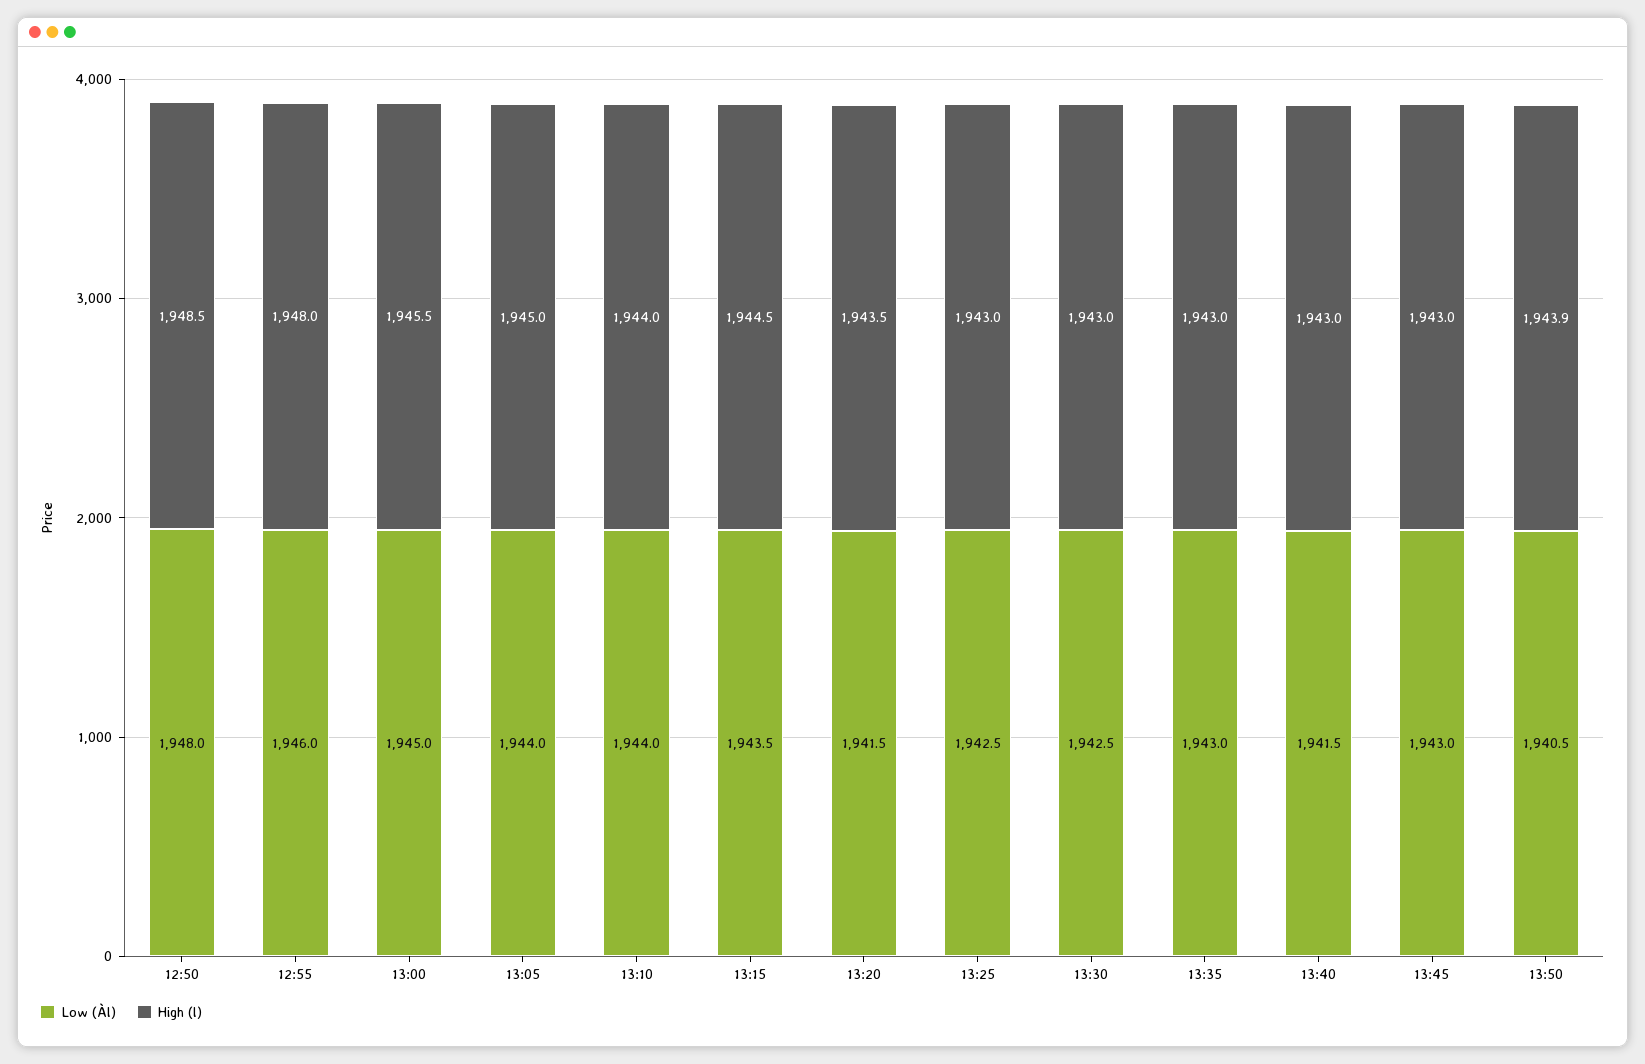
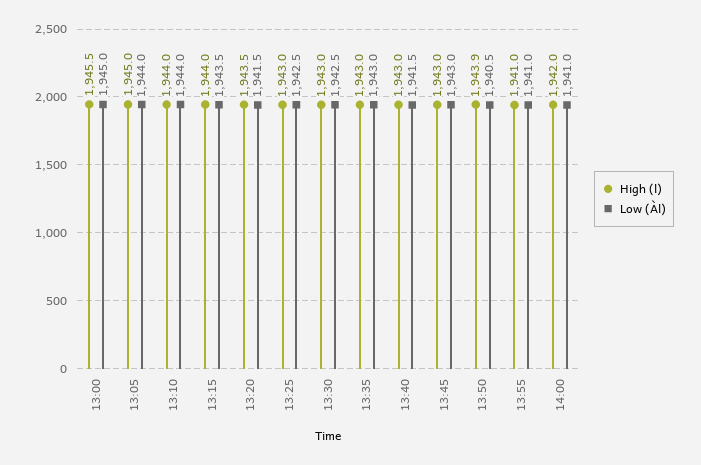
Low (Àl), 12:50: 1948 -> none
High (l), 12:50: 1948.5 -> none
Low (Àl), 12:55: 1946 -> none
High (l), 12:55: 1948 -> none
High (l), 13:15: 1944.5 -> 1944
High (l), 13:55: none -> 1941
Low (Àl), 13:55: none -> 1941
High (l), 14:00: none -> 1942
Low (Àl), 14:00: none -> 1941

